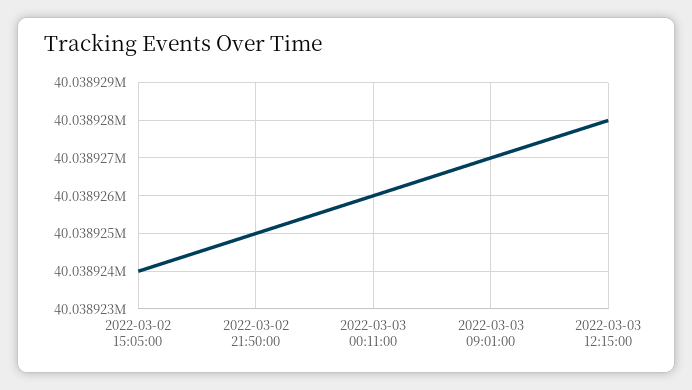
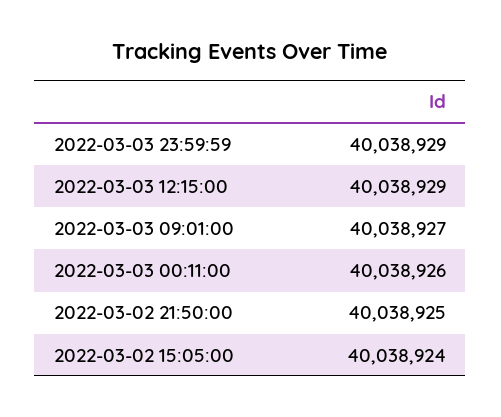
2022-03-03 12:15:00: 40038928 -> 40038929
2022-03-03 23:59:59: none -> 40038929

